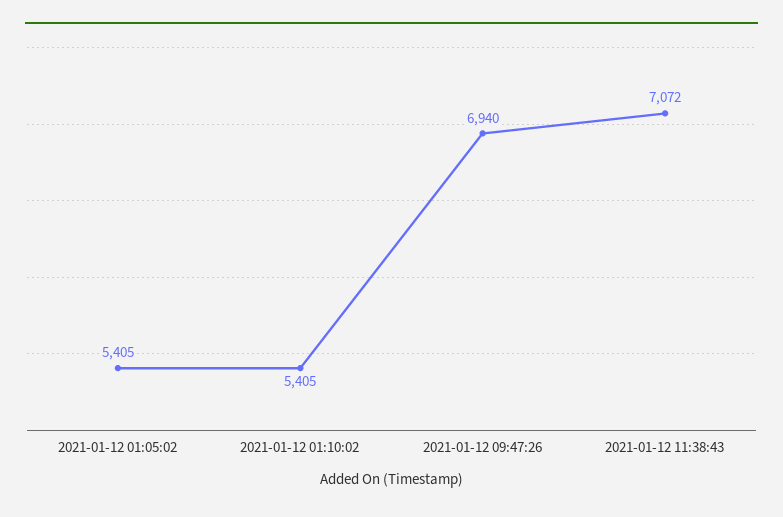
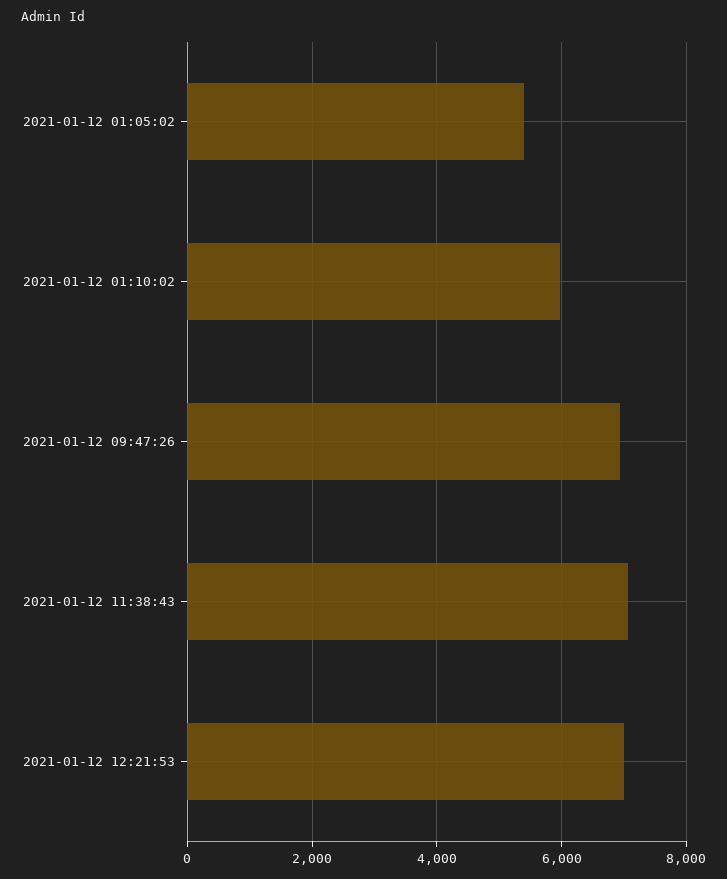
2021-01-12 01:10:02: 5405 -> 6000
2021-01-12 12:21:53: none -> 7000

